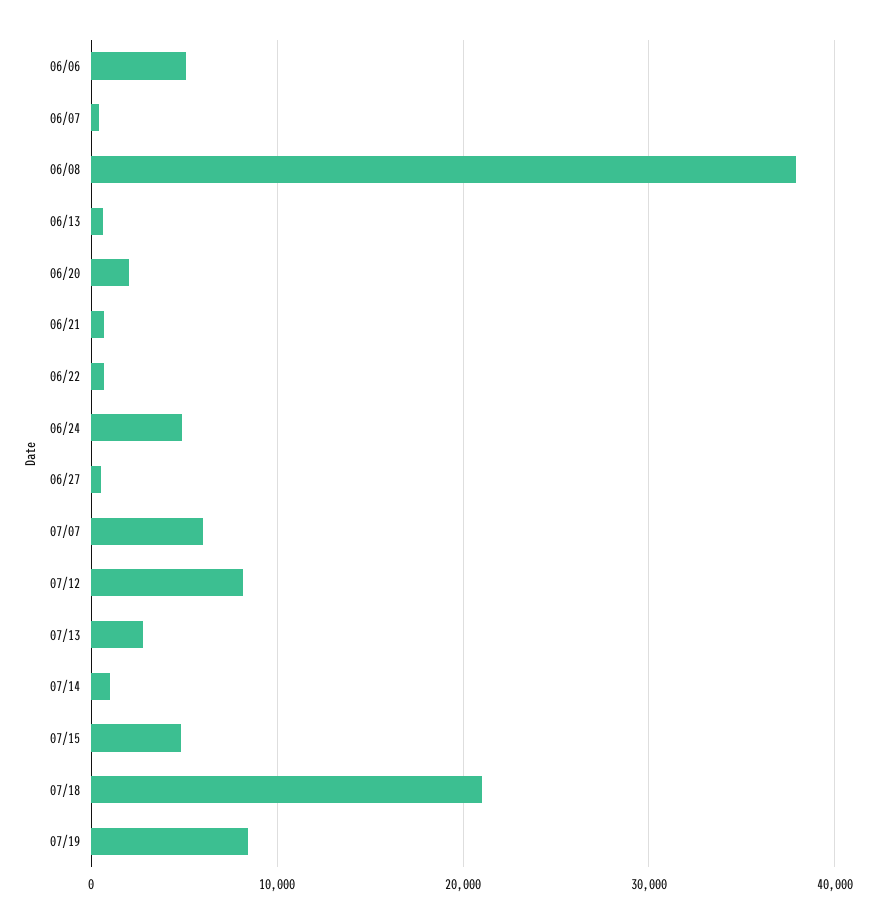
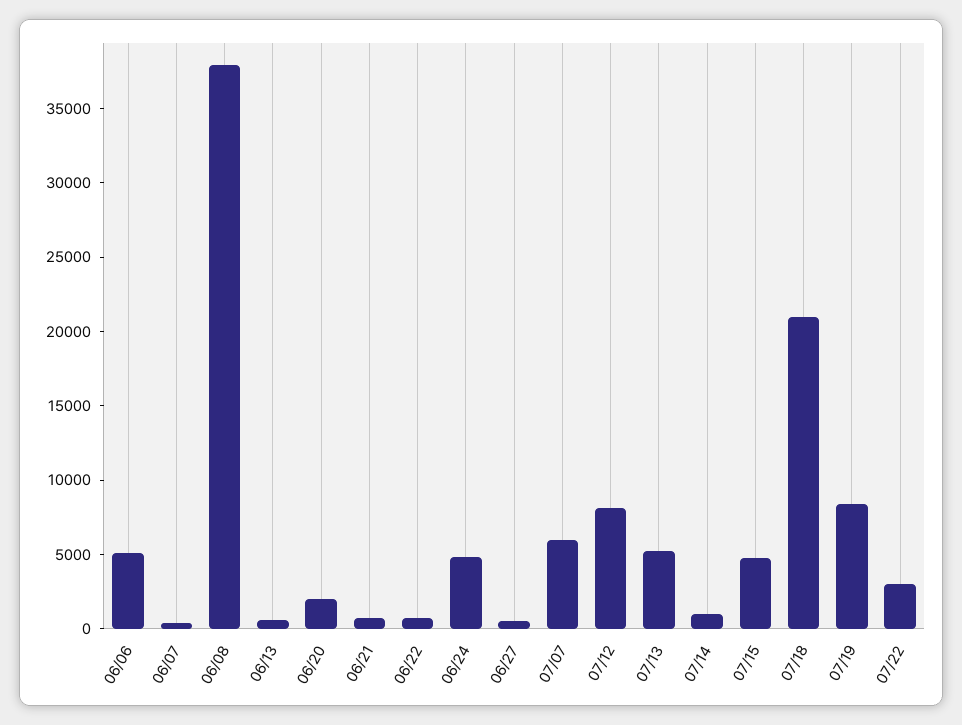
07/13: 3000 -> 5000
07/22: none -> 3000

